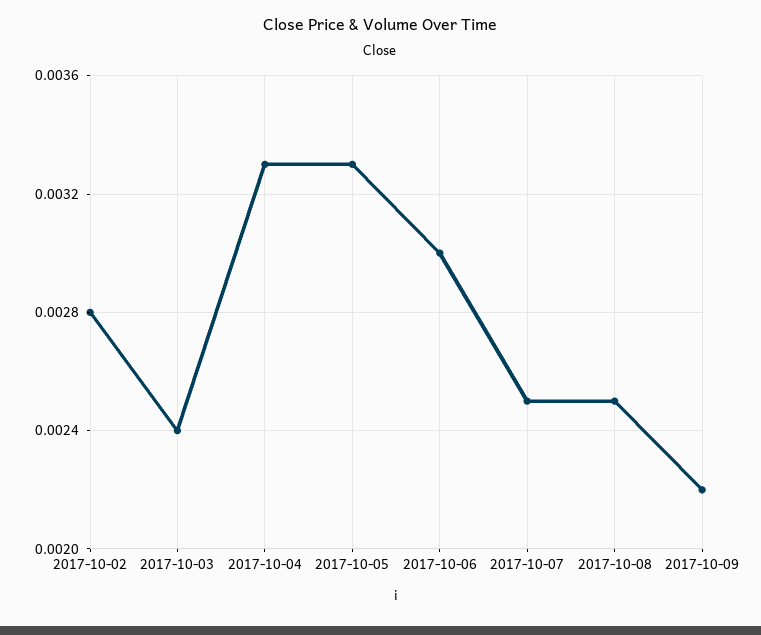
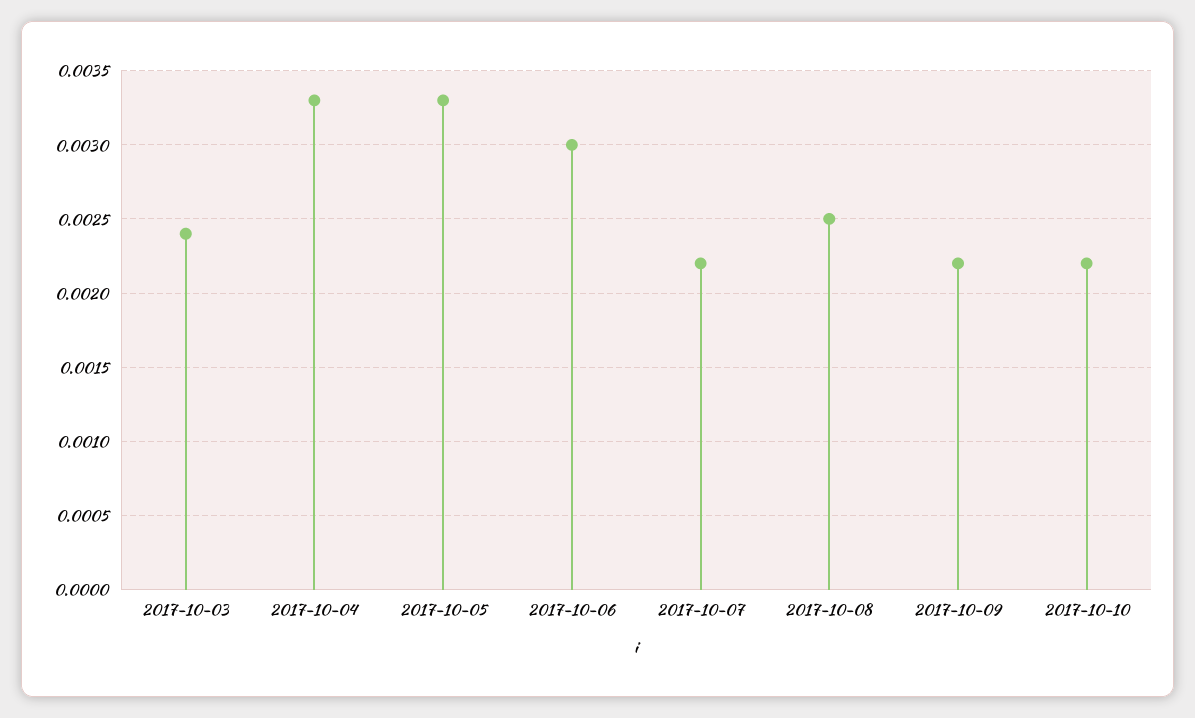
2017-10-02: 0.0028 -> none
2017-10-07: 0.0025 -> 0.0022
2017-10-10: none -> 0.0022

